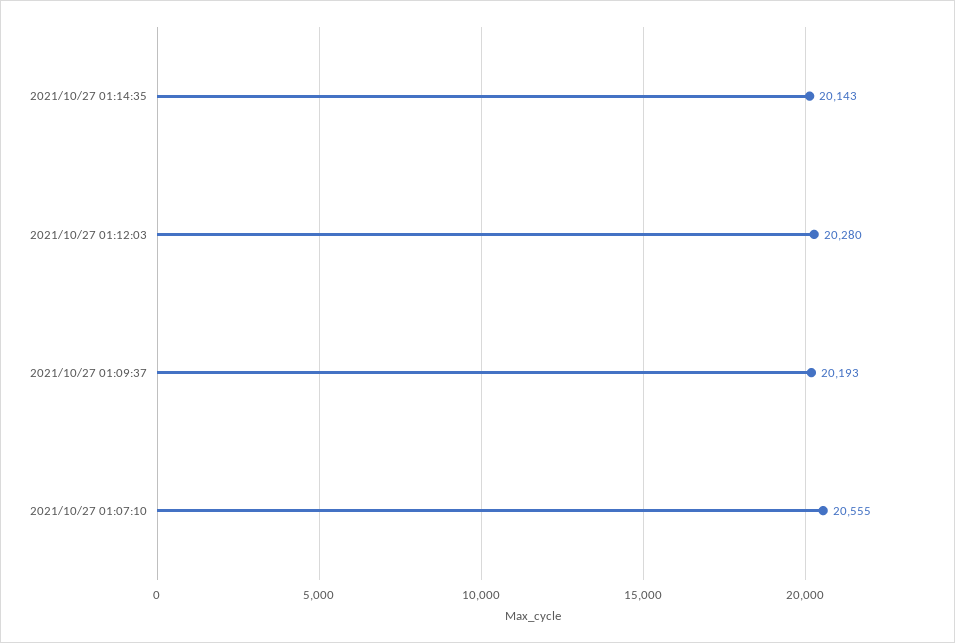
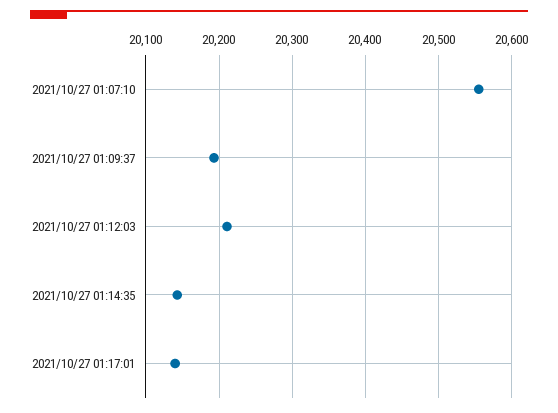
2021/10/27 01:12:03: 20280 -> 20210
2021/10/27 01:17:01: none -> 20140

